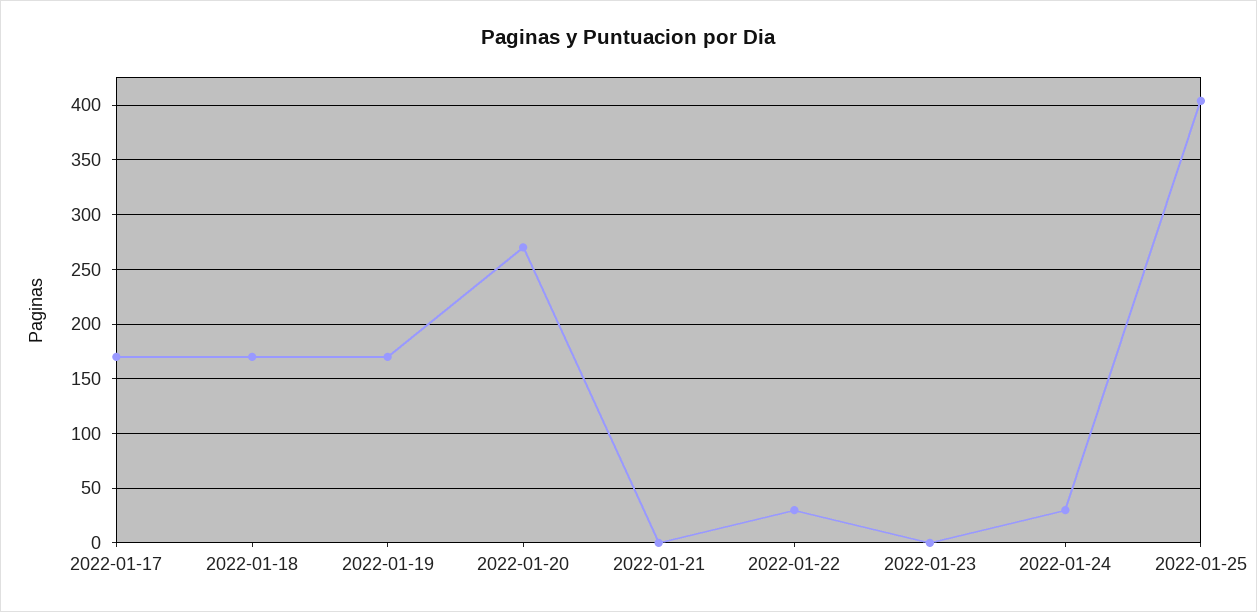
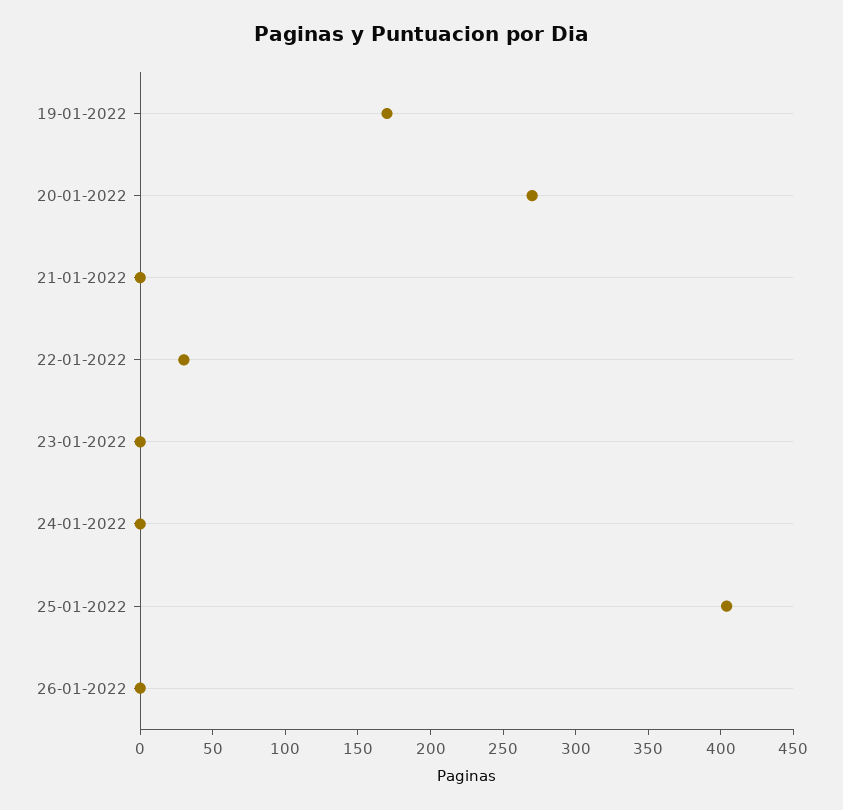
2022-01-17: 170 -> none
2022-01-18: 170 -> none
2022-01-24: 30 -> 0
26-01-2022: none -> 0

